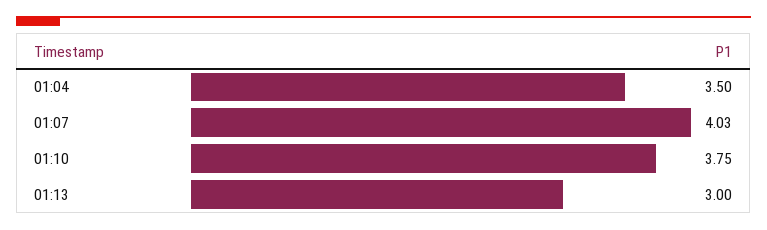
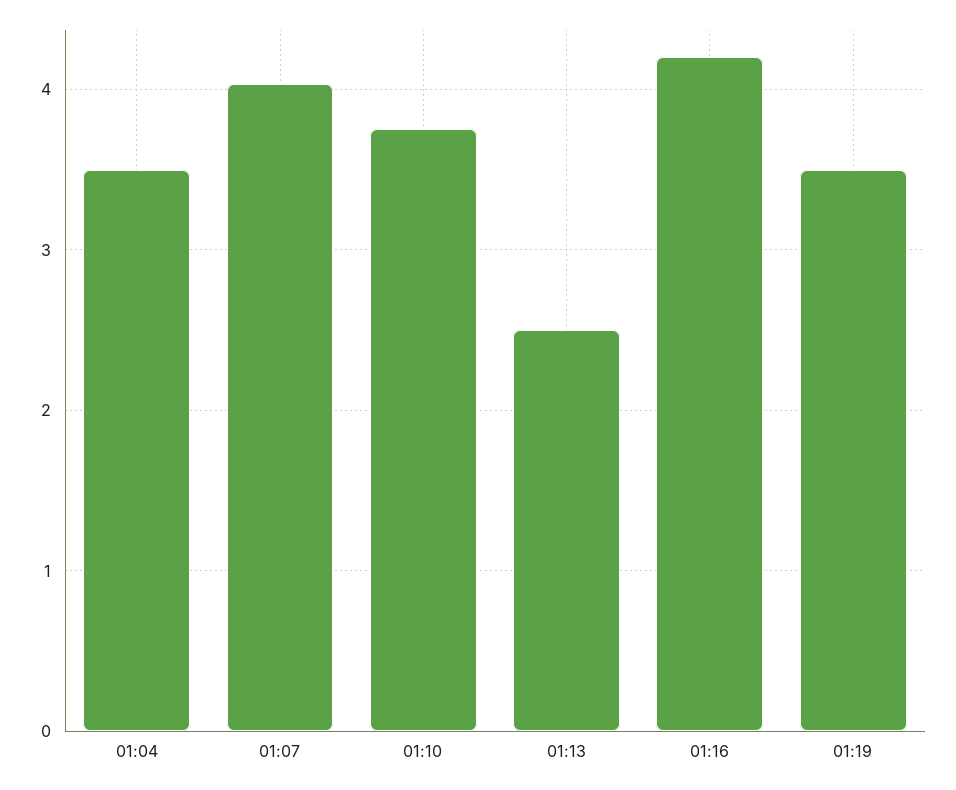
01:13: 3 -> 2.5
01:16: none -> 4.2
01:19: none -> 3.5

